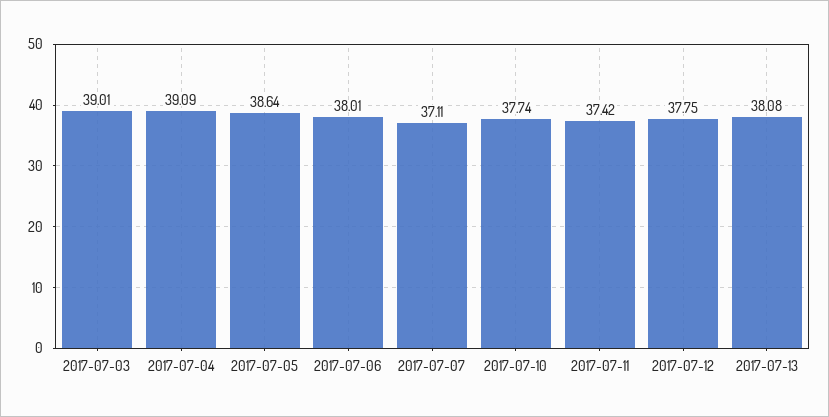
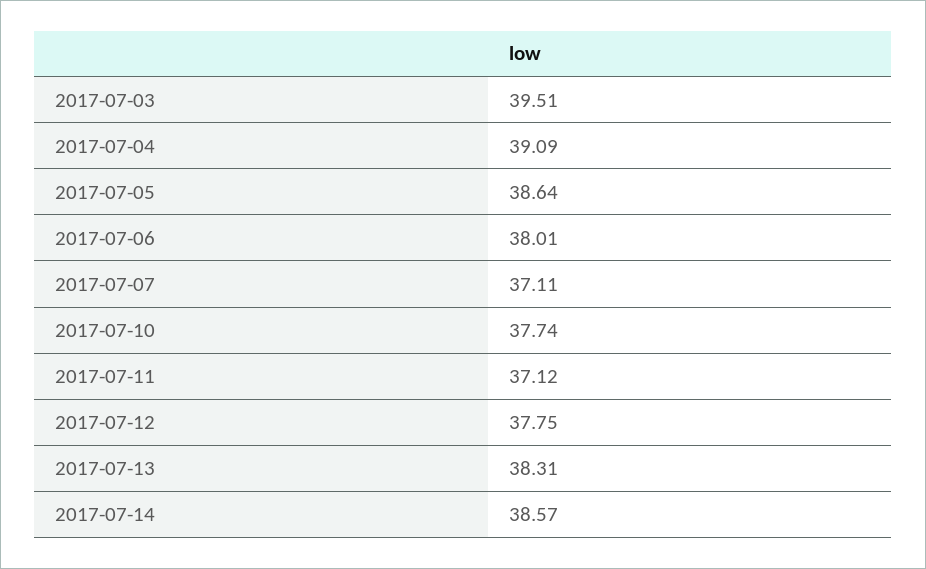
2017-07-03: 39.01 -> 39.51
2017-07-11: 37.42 -> 37.12
2017-07-13: 38.08 -> 38.31
2017-07-14: none -> 38.57

